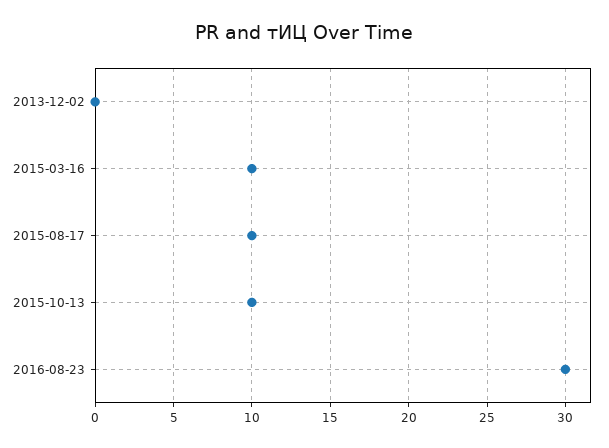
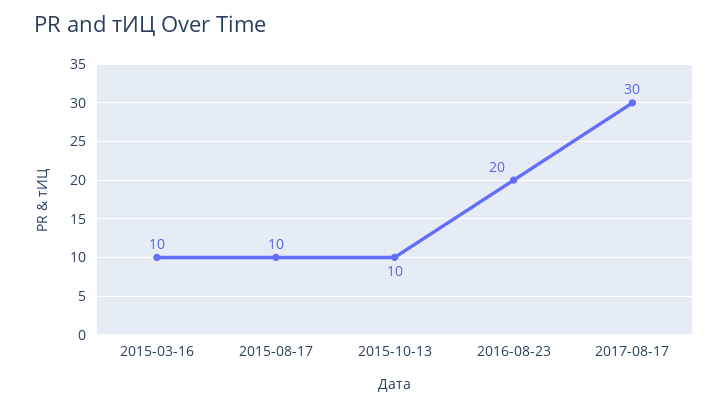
2013-12-02: 0 -> none
2016-08-23: 30 -> 20
2017-08-17: none -> 30

